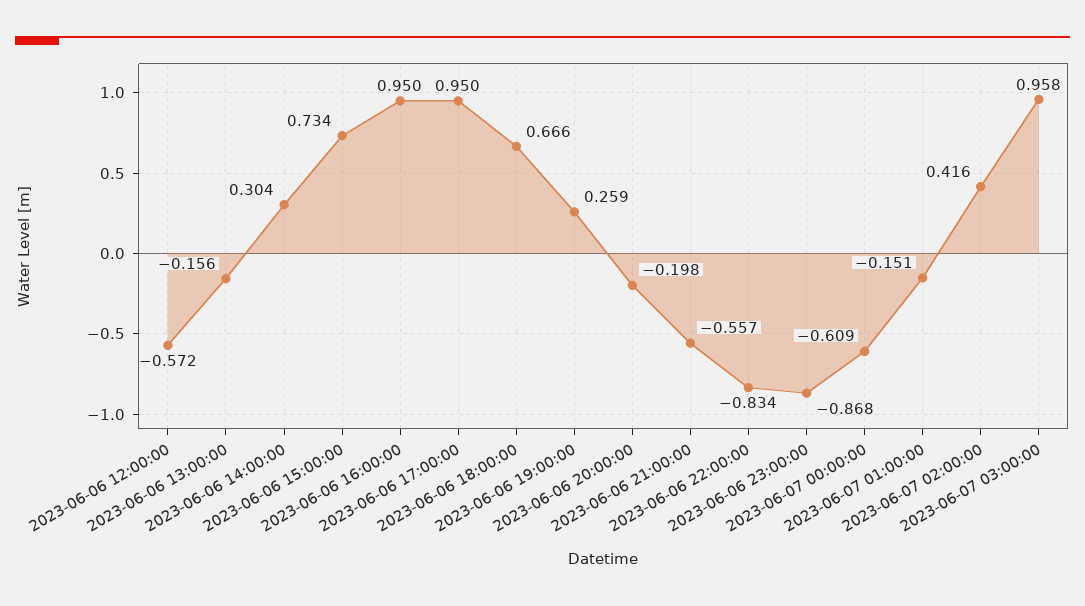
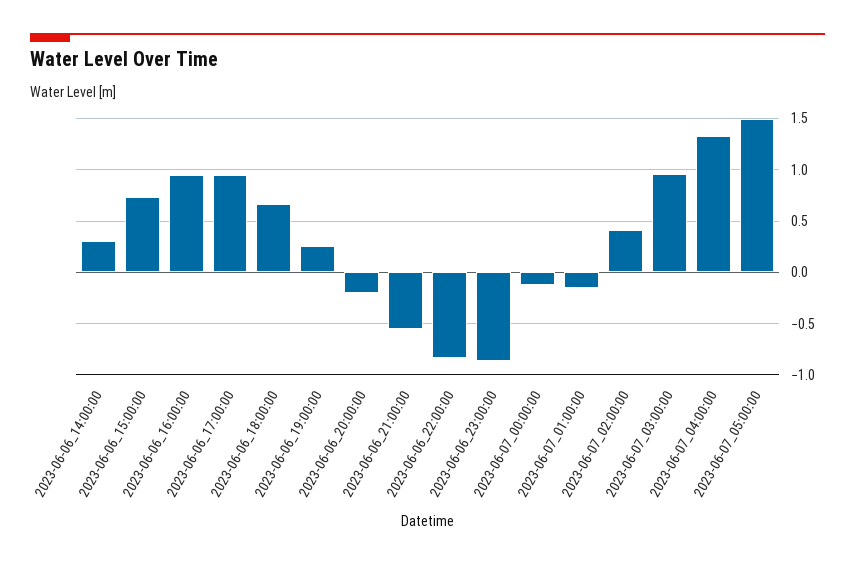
2023-06-06 12:00:00: -0.572 -> none
2023-06-06 13:00:00: -0.156 -> none
2023-06-07 00:00:00: -0.609 -> -0.1
2023-06-07_04:00:00: none -> 1.3
2023-06-07_05:00:00: none -> 1.5

